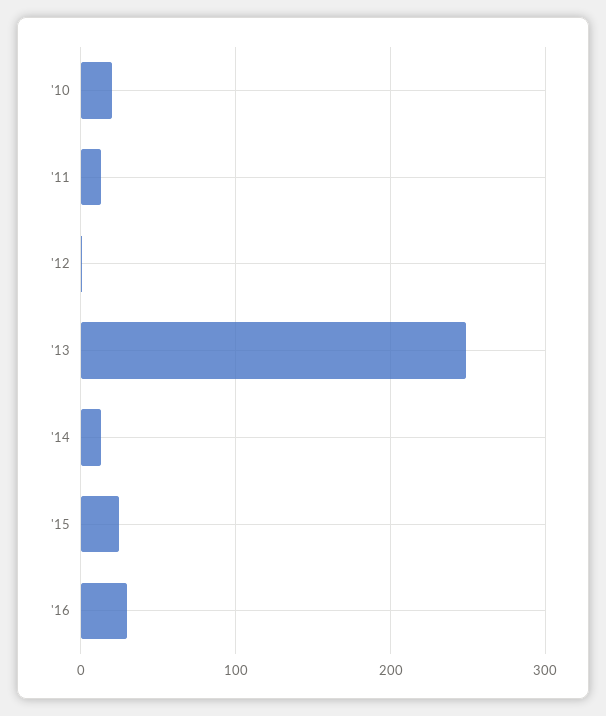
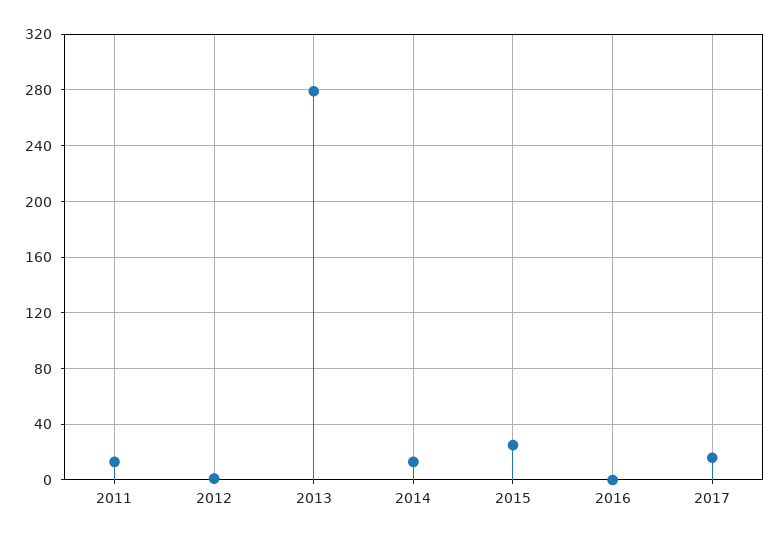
'10: 20 -> none
'13: 250 -> 280
'16: 30 -> 0
2017: none -> 15

